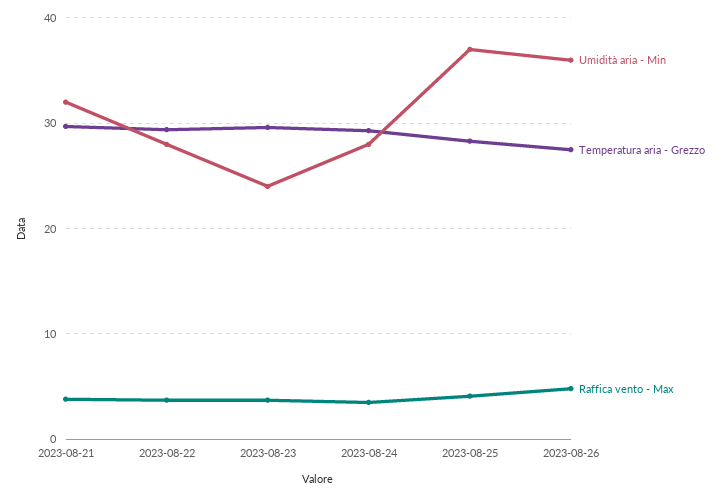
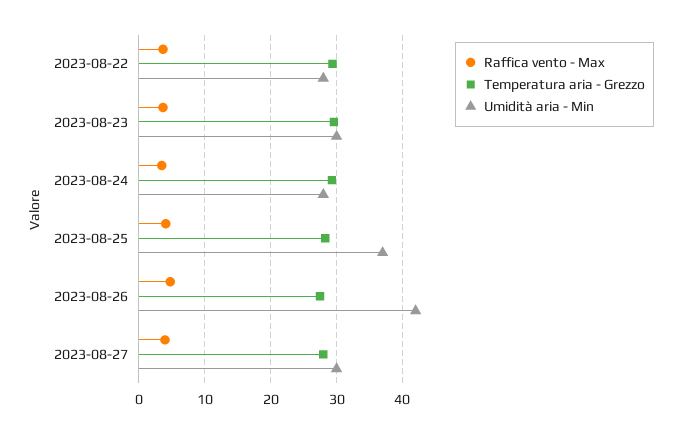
Umidità aria - Min, 2023-08-21: 32 -> none
Temperatura aria - Grezzo, 2023-08-21: 30 -> none
Raffica vento - Max, 2023-08-21: 4 -> none
Umidità aria - Min, 2023-08-23: 24 -> 30
Umidità aria - Min, 2023-08-26: 36 -> 42
Raffica vento - Max, 2023-08-27: none -> 4
Temperatura aria - Grezzo, 2023-08-27: none -> 28
Umidità aria - Min, 2023-08-27: none -> 30

